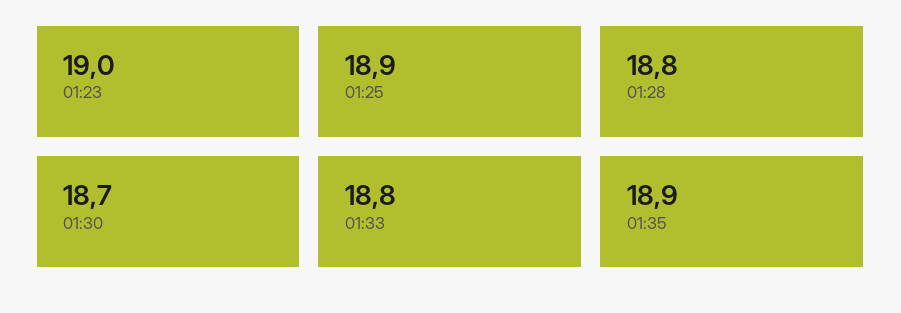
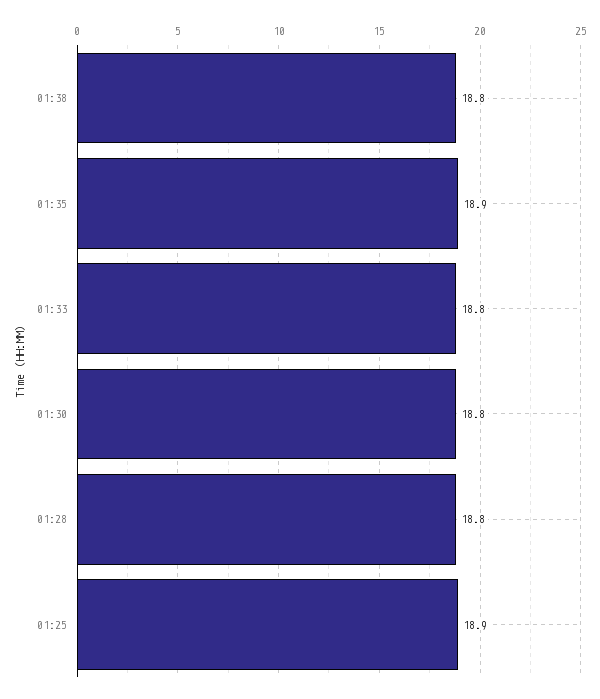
01:23: 19 -> none
01:30: 18.7 -> 18.8
01:38: none -> 18.8

